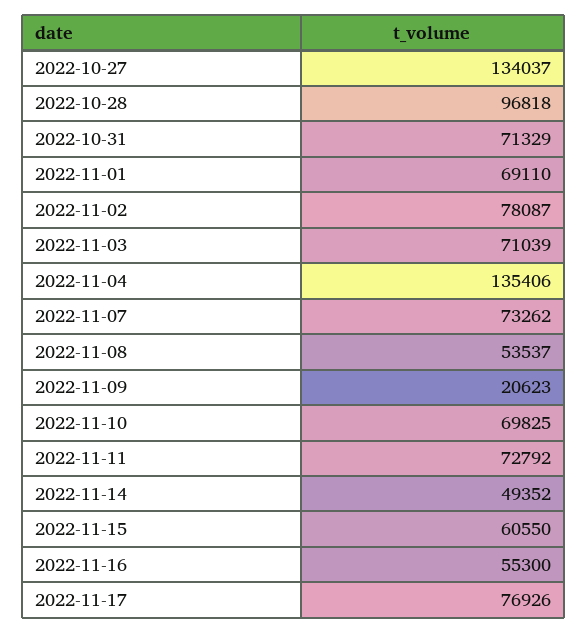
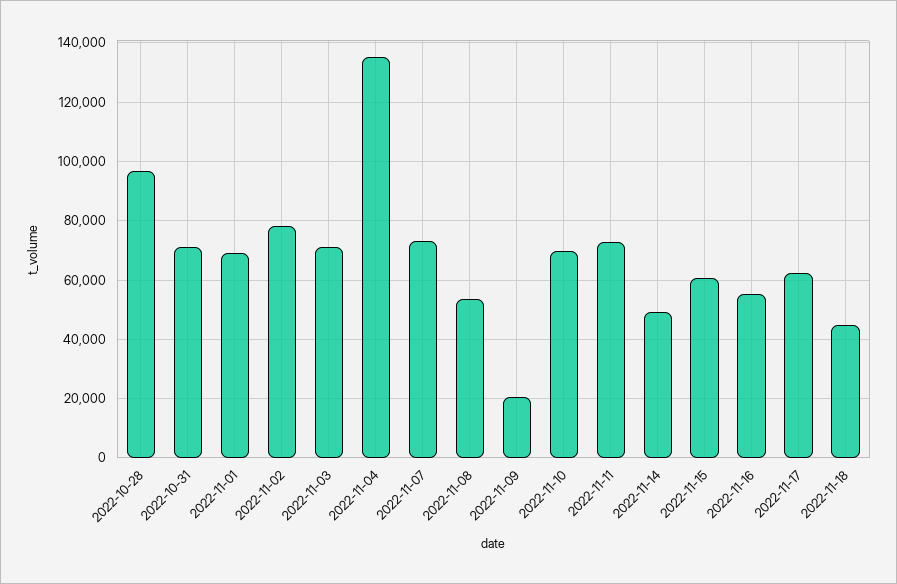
2022-10-27: 134037 -> none
2022-11-17: 76926 -> 62500
2022-11-18: none -> 45000

